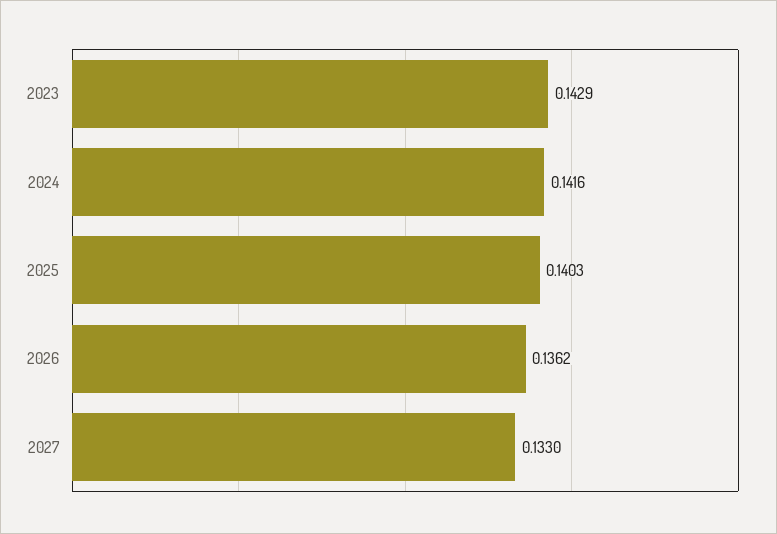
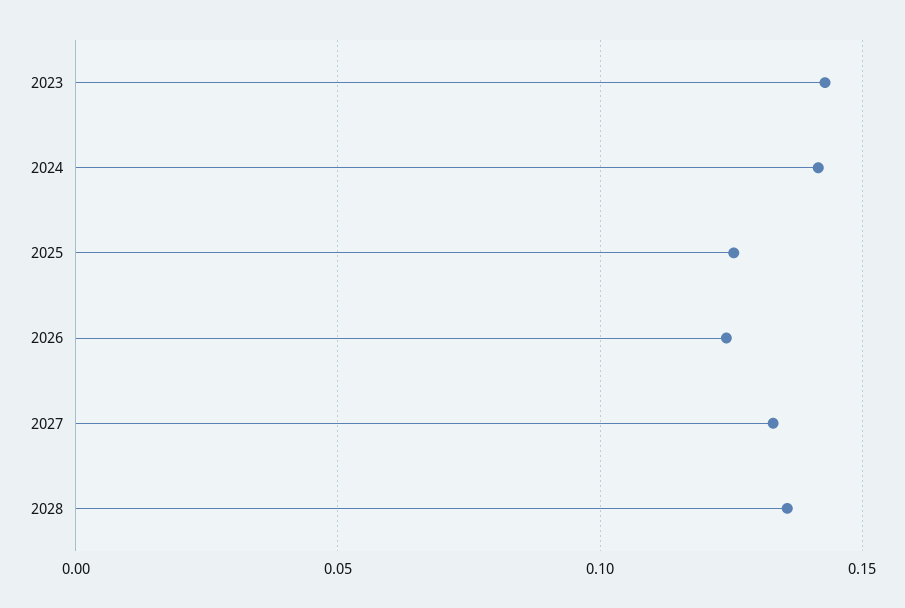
2025: 0.1403 -> 0.125
2026: 0.1362 -> 0.125
2028: none -> 0.135

